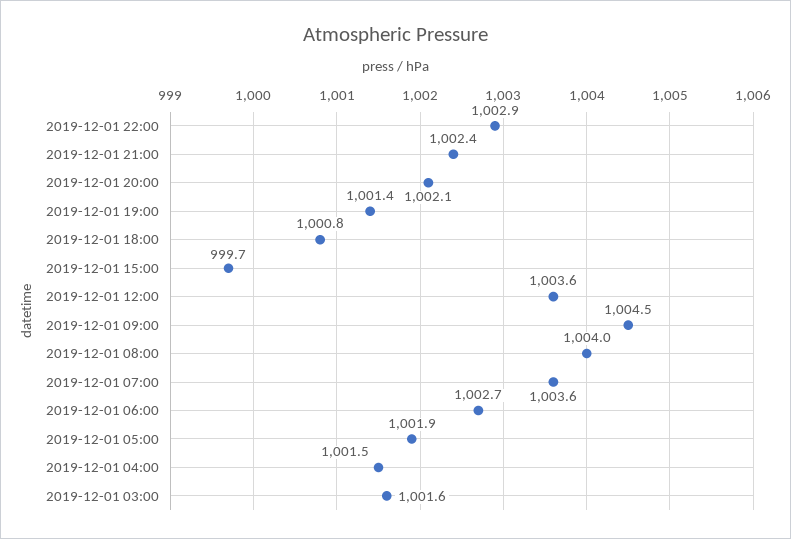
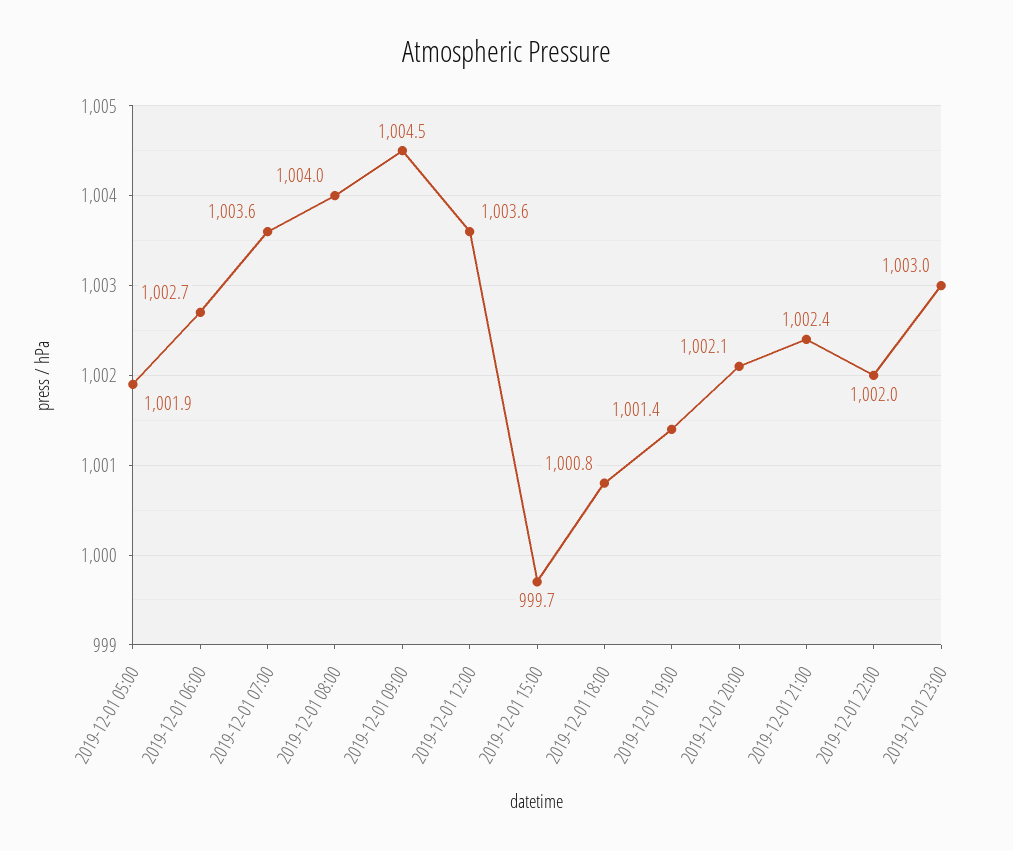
2019-12-01 22:00: 1002.9 -> 1002
2019-12-01 04:00: 1001.5 -> none
2019-12-01 03:00: 1001.6 -> none
2019-12-01 23:00: none -> 1003

